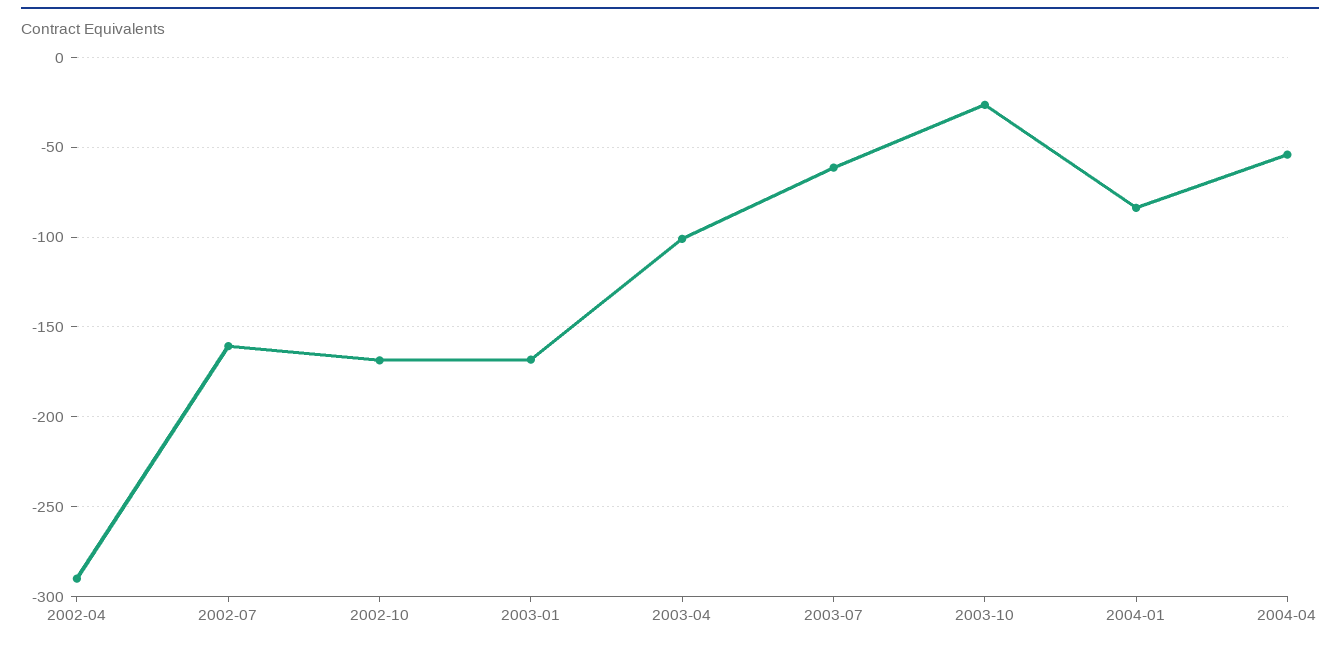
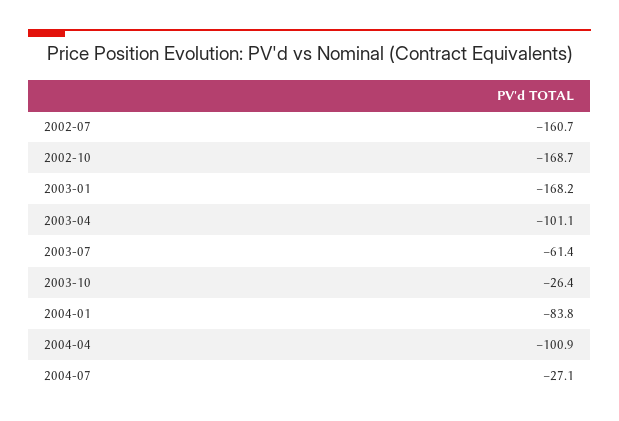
2002-04: -290 -> none
2004-04: -55 -> -100.9
2004-07: none -> -27.1

